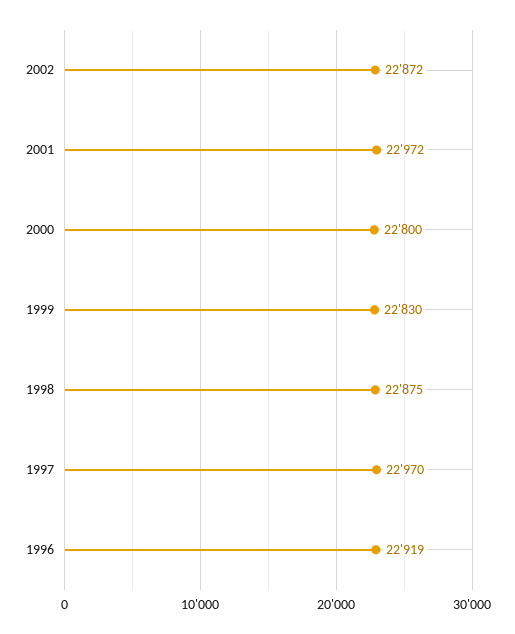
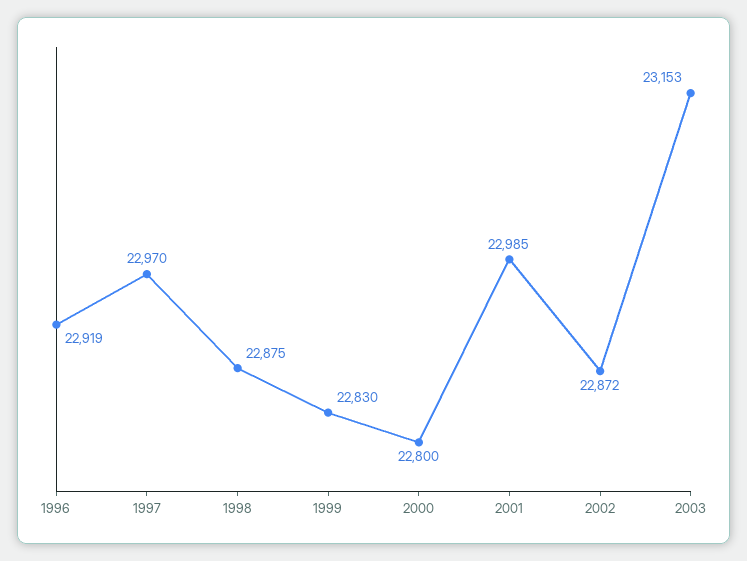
2001: 22972 -> 22985
2003: none -> 23153

